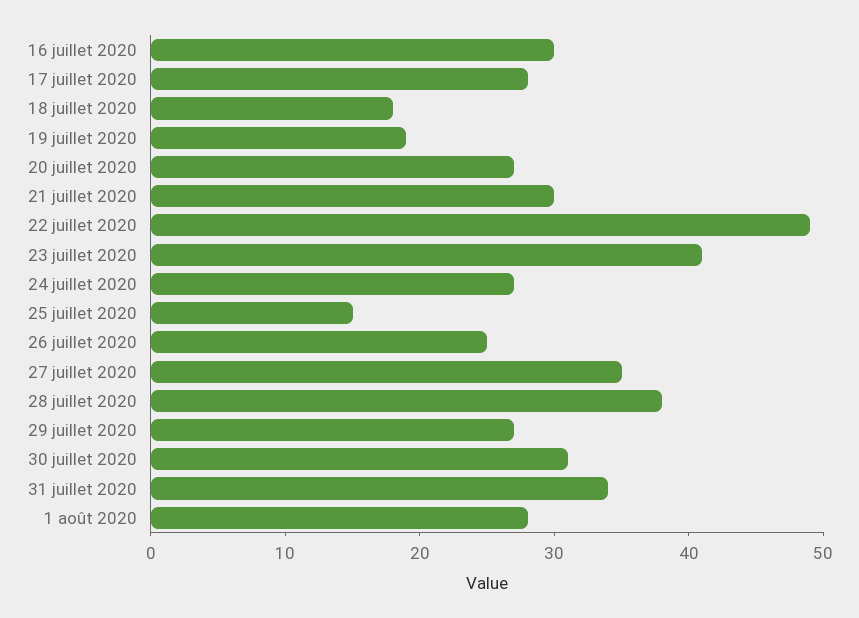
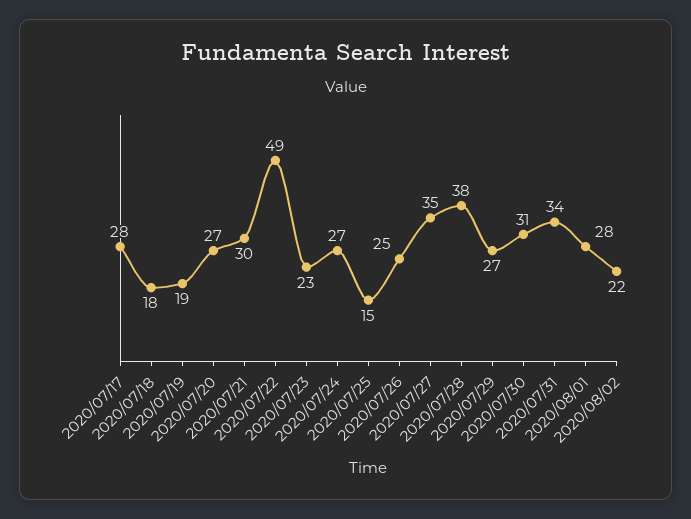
16 juillet 2020: 30 -> none
23 juillet 2020: 41 -> 23
2020/08/02: none -> 22

